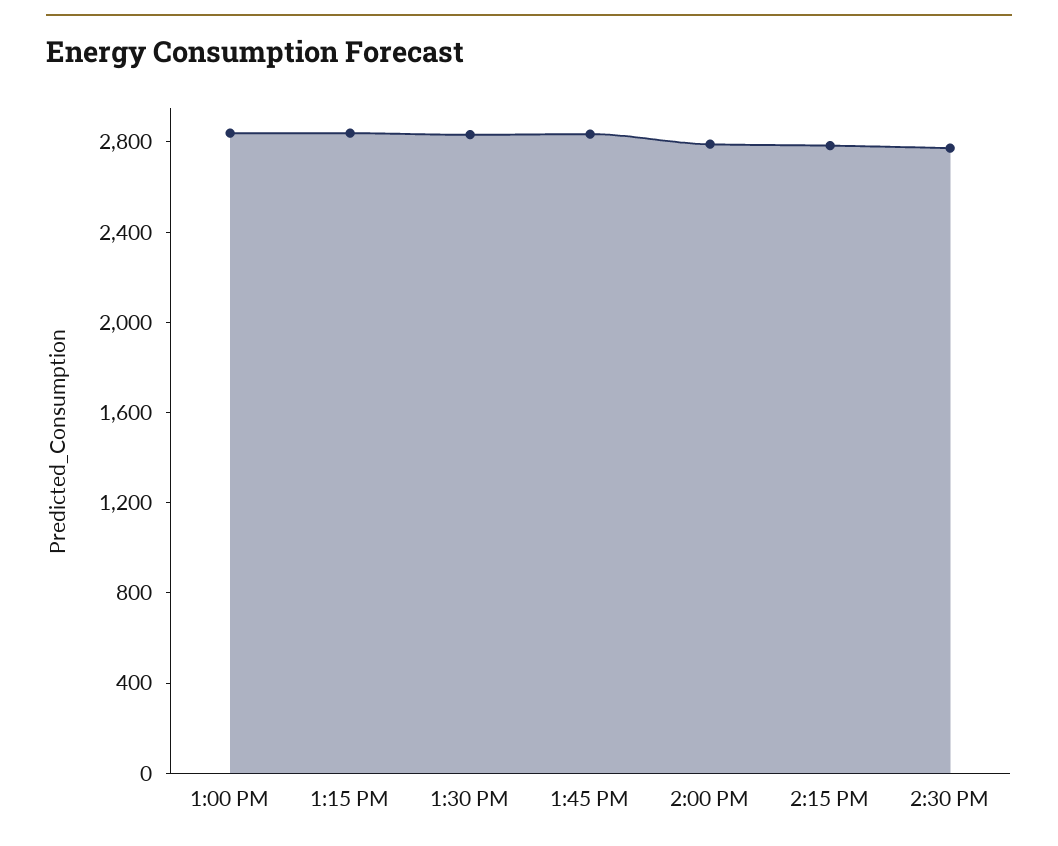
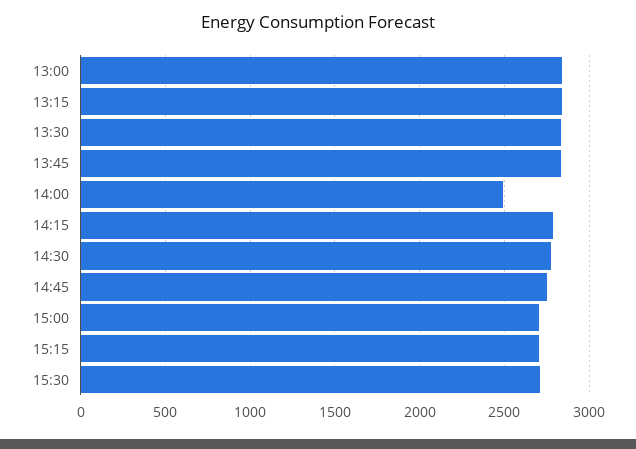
2:00 PM: 2800 -> 2500
14:45: none -> 2750
15:00: none -> 2700
15:15: none -> 2700
15:30: none -> 2700

